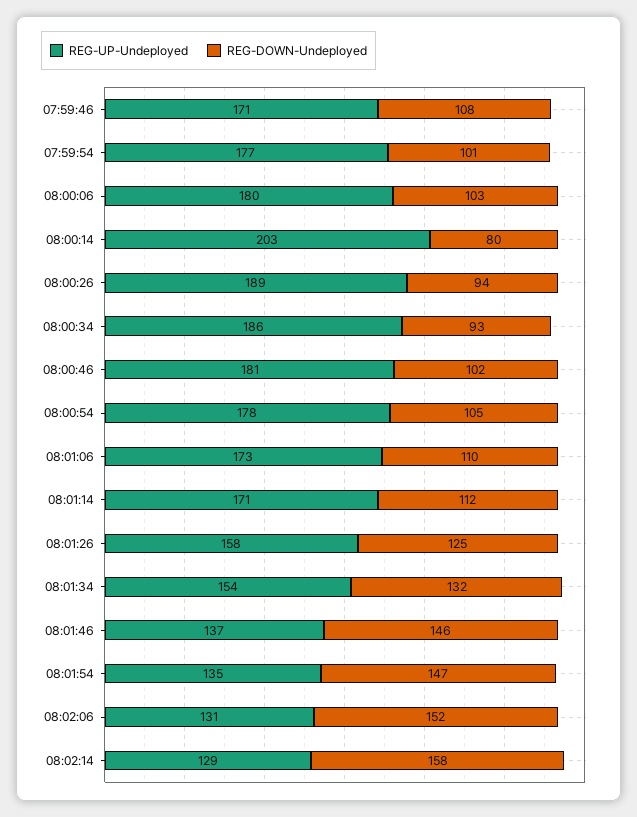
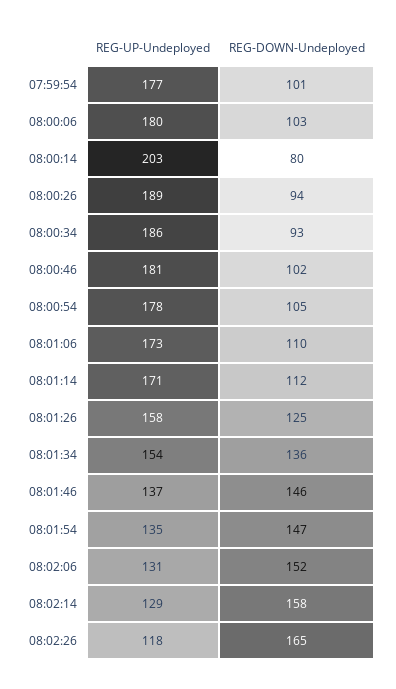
REG-UP-Undeployed, 07:59:46: 171 -> none
REG-DOWN-Undeployed, 07:59:46: 108 -> none
REG-DOWN-Undeployed, 08:01:34: 132 -> 136
REG-UP-Undeployed, 08:02:26: none -> 118
REG-DOWN-Undeployed, 08:02:26: none -> 165

